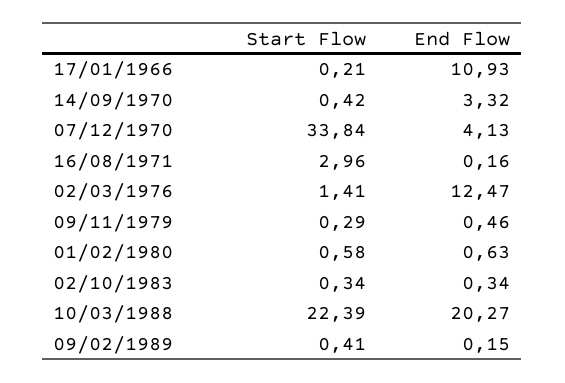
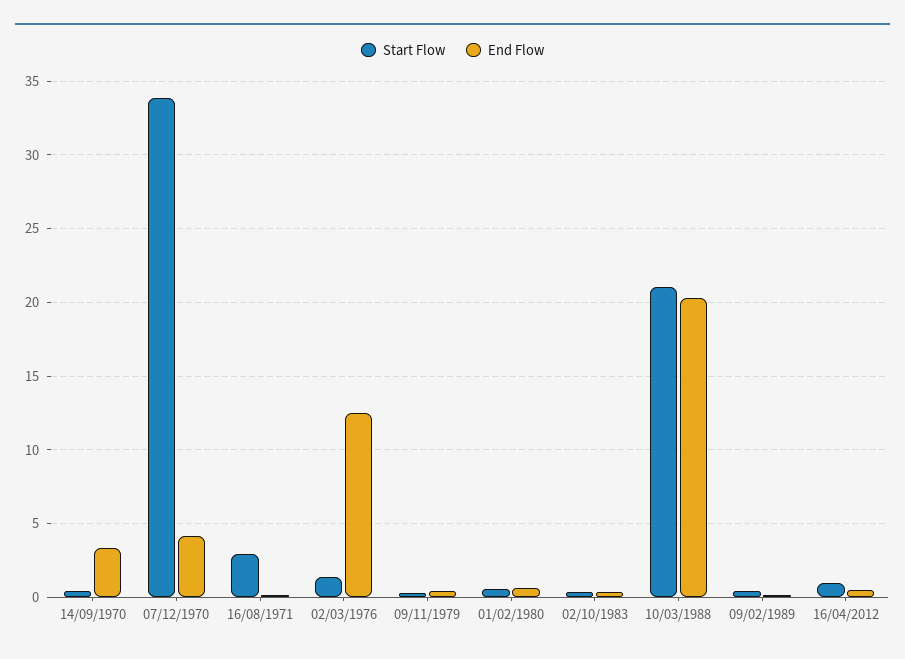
Start Flow, 17/01/1966: 0.21 -> none
End Flow, 17/01/1966: 10.93 -> none
Start Flow, 10/03/1988: 22.39 -> 21
Start Flow, 16/04/2012: none -> 1
End Flow, 16/04/2012: none -> 0.5

